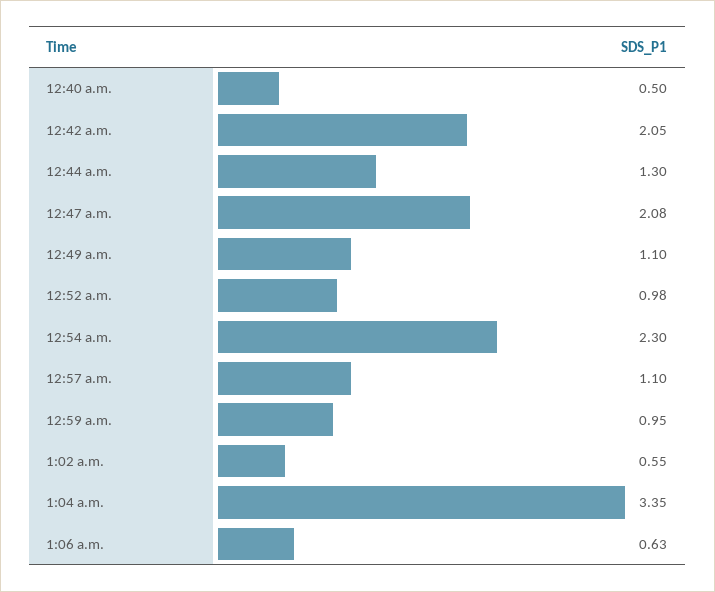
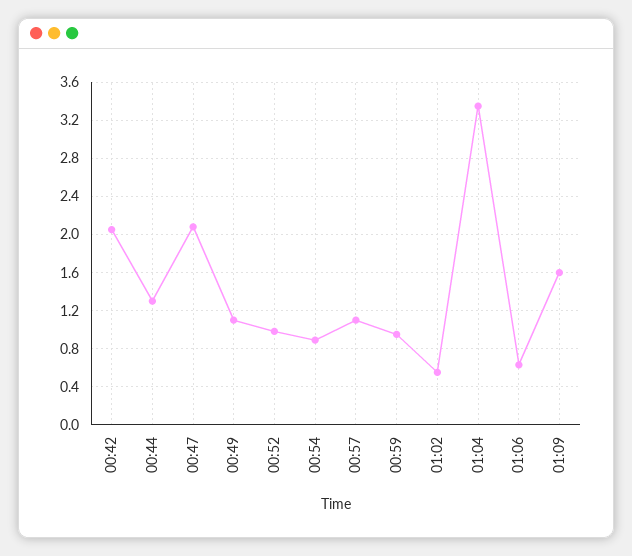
12:40 a.m.: 0.5 -> none
12:54 a.m.: 2.3 -> 0.9
01:09: none -> 1.6

